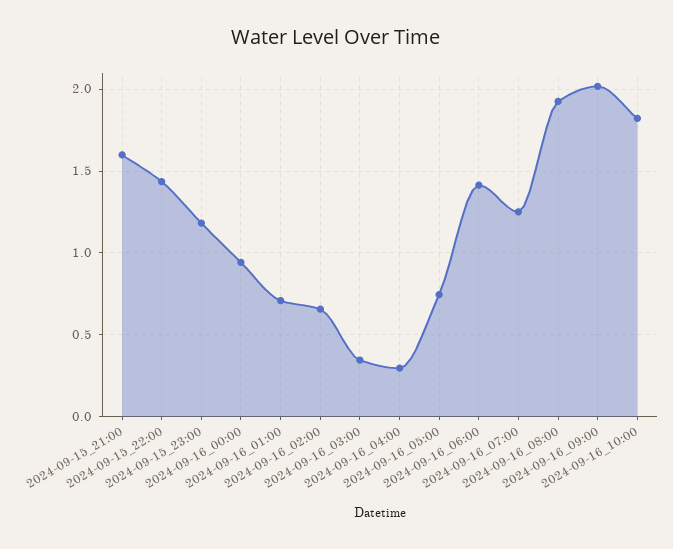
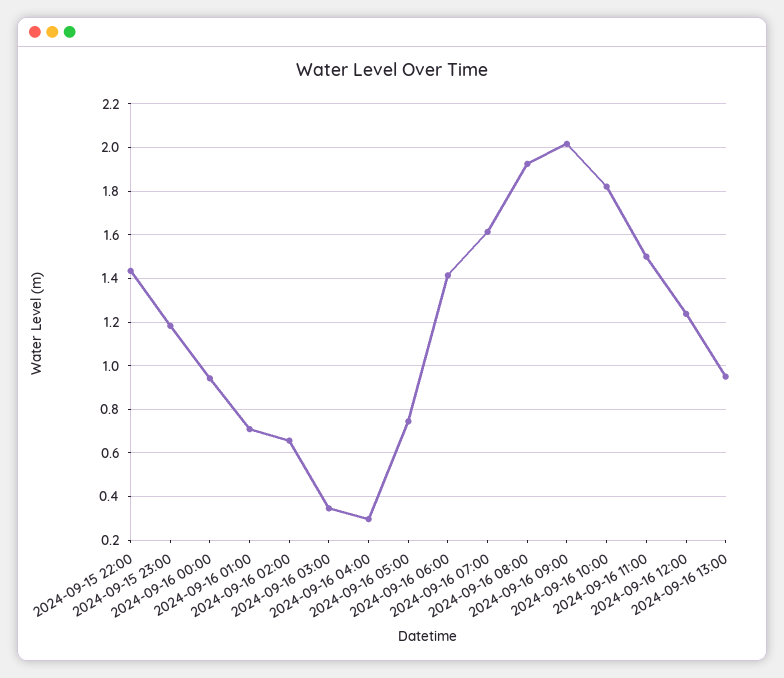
2024-09-15_21:00: 1.6 -> none
2024-09-16_07:00: 1.25 -> 1.6
2024-09-16 11:00: none -> 1.5
2024-09-16 12:00: none -> 1.25
2024-09-16 13:00: none -> 0.95

